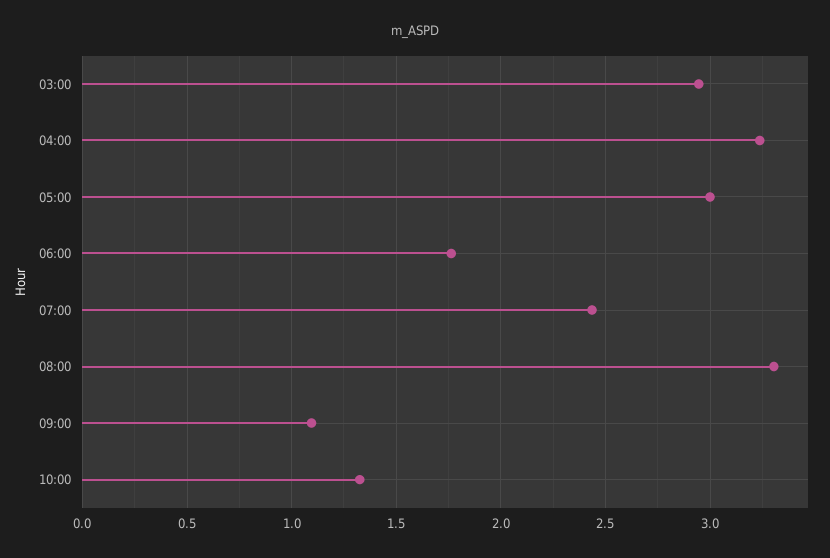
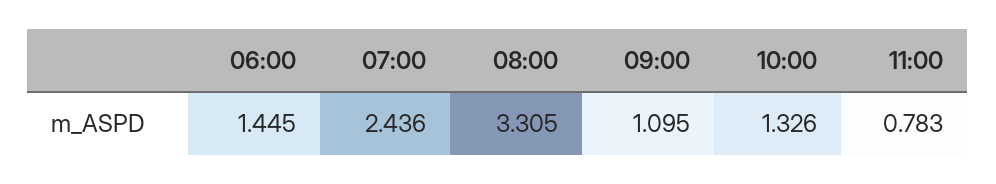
03:00: 2.95 -> none
04:00: 3.25 -> none
05:00: 3 -> none
06:00: 1.75 -> 1.445
11:00: none -> 0.783

